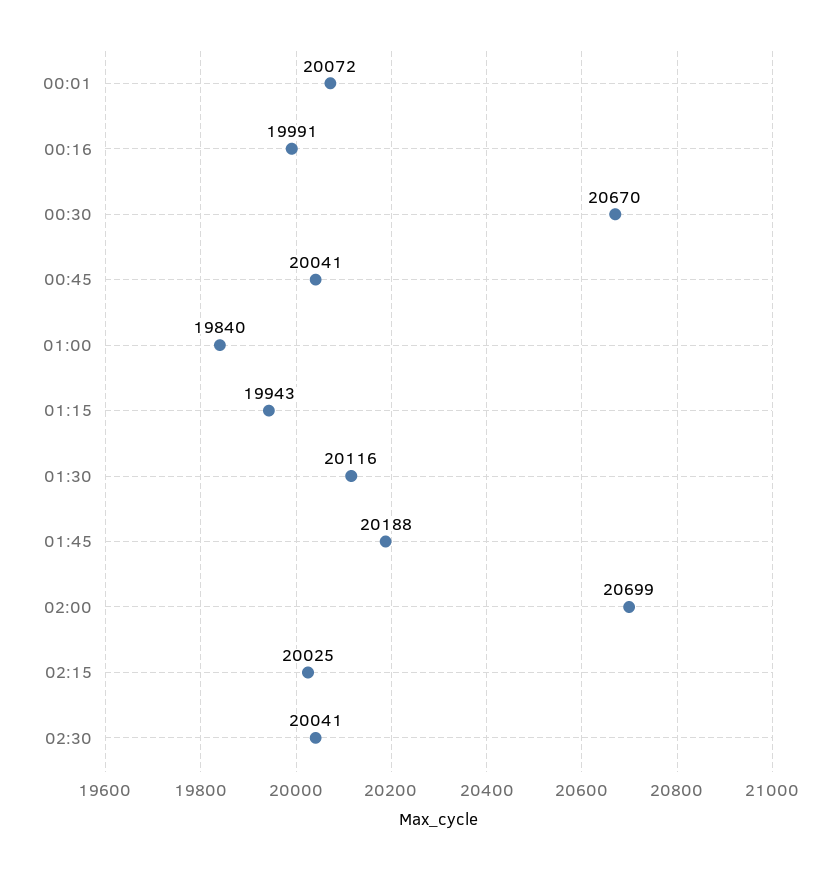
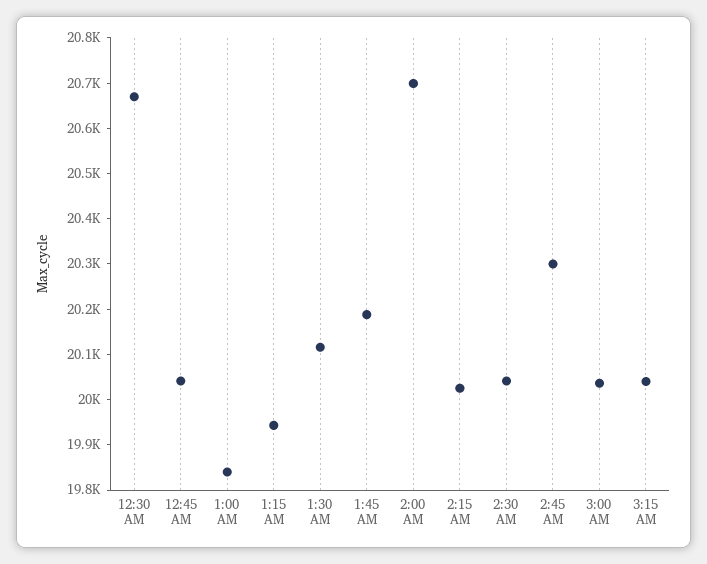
00:01: 20072 -> none
00:16: 19991 -> none
2:45 AM: none -> 20300
3:00 AM: none -> 20040
3:15 AM: none -> 20040

